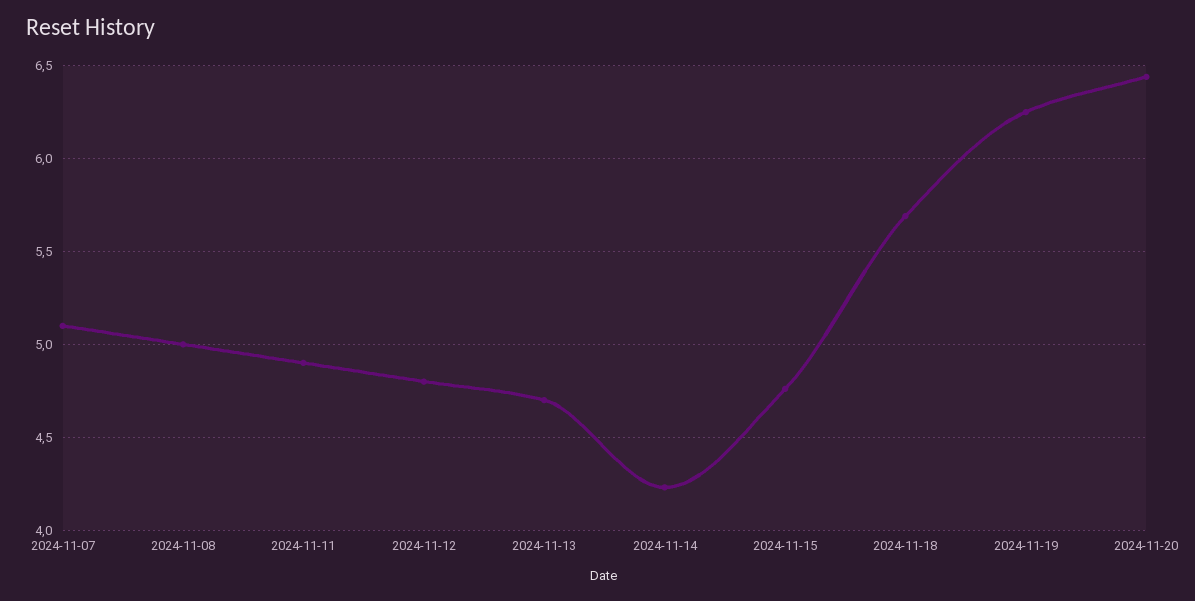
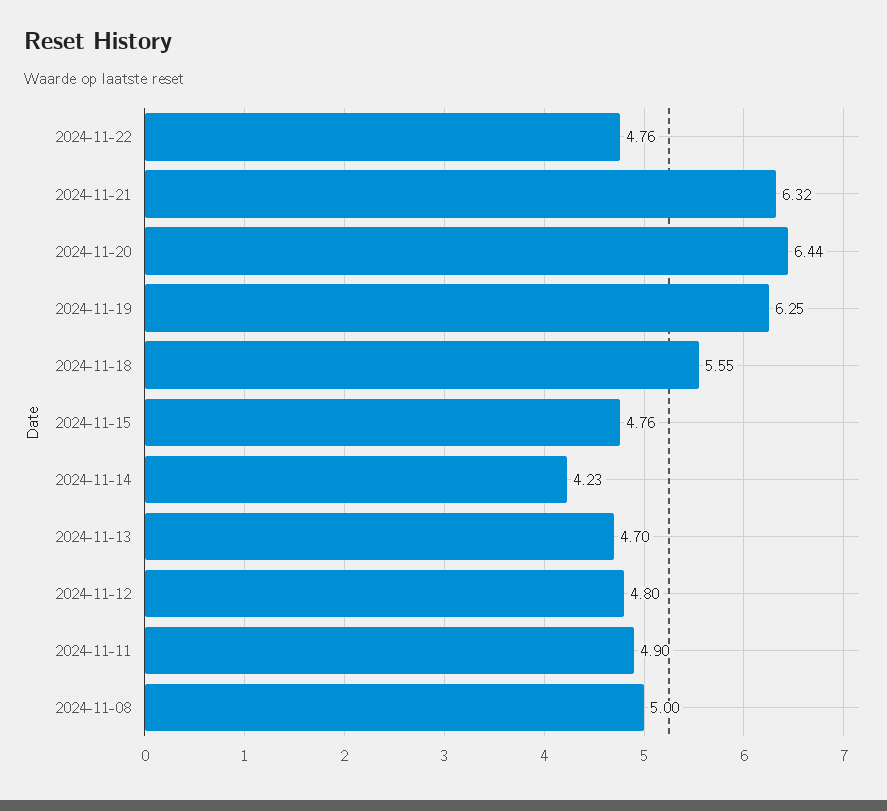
2024-11-07: 5.1 -> none
2024-11-18: 5.7 -> 5.55
2024-11-22: none -> 4.76
2024-11-21: none -> 6.32

